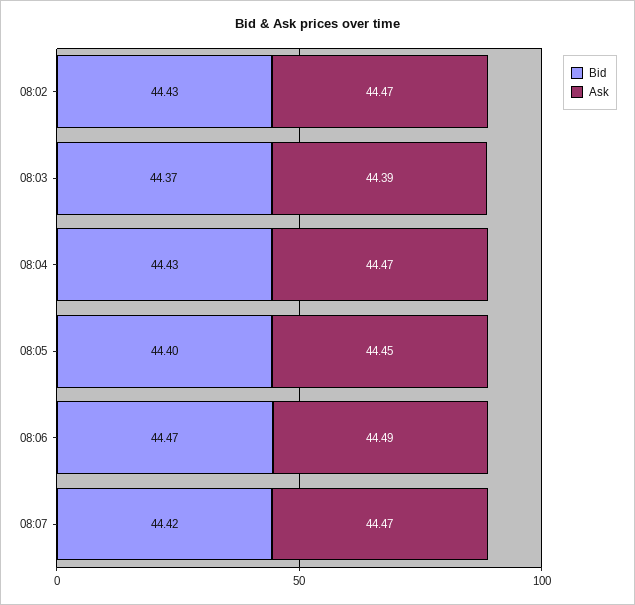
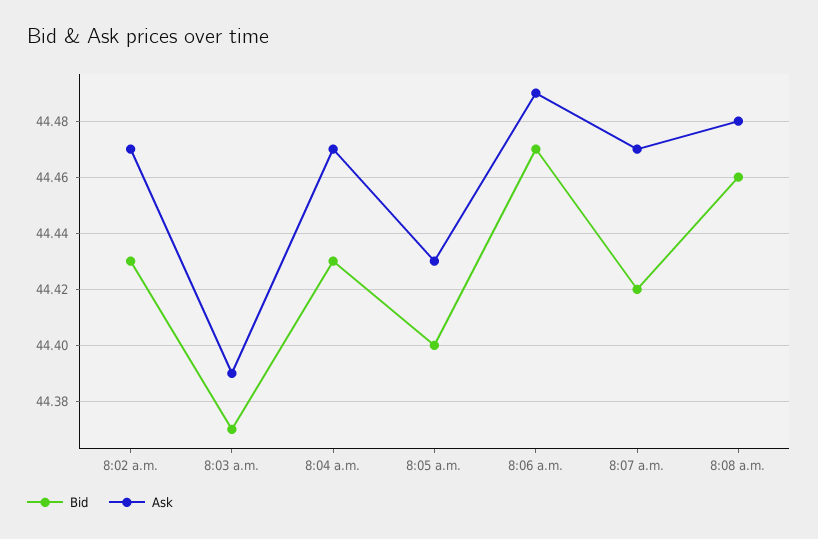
Ask, 08:05: 44.45 -> 44.43
Bid, 8:08 a.m.: none -> 44.46
Ask, 8:08 a.m.: none -> 44.48

